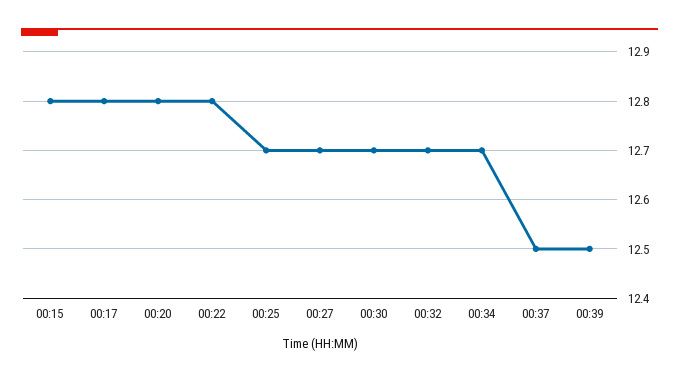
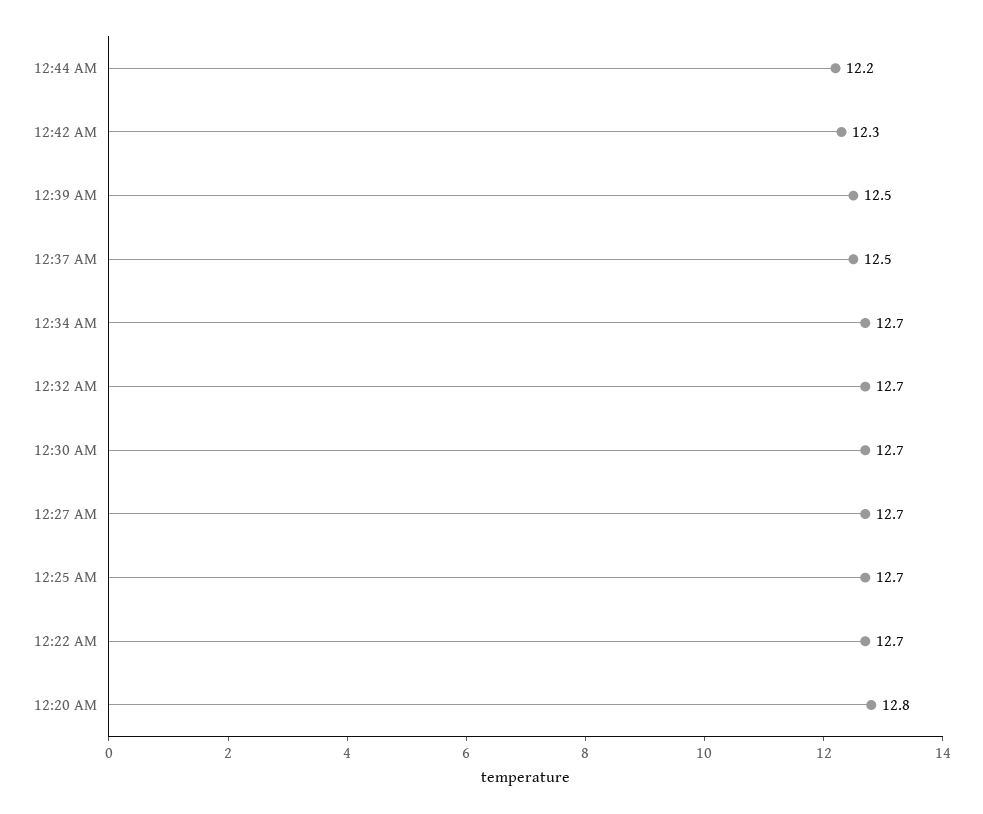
00:15: 12.8 -> none
00:17: 12.8 -> none
00:22: 12.8 -> 12.7
12:44 AM: none -> 12.2
12:42 AM: none -> 12.3

